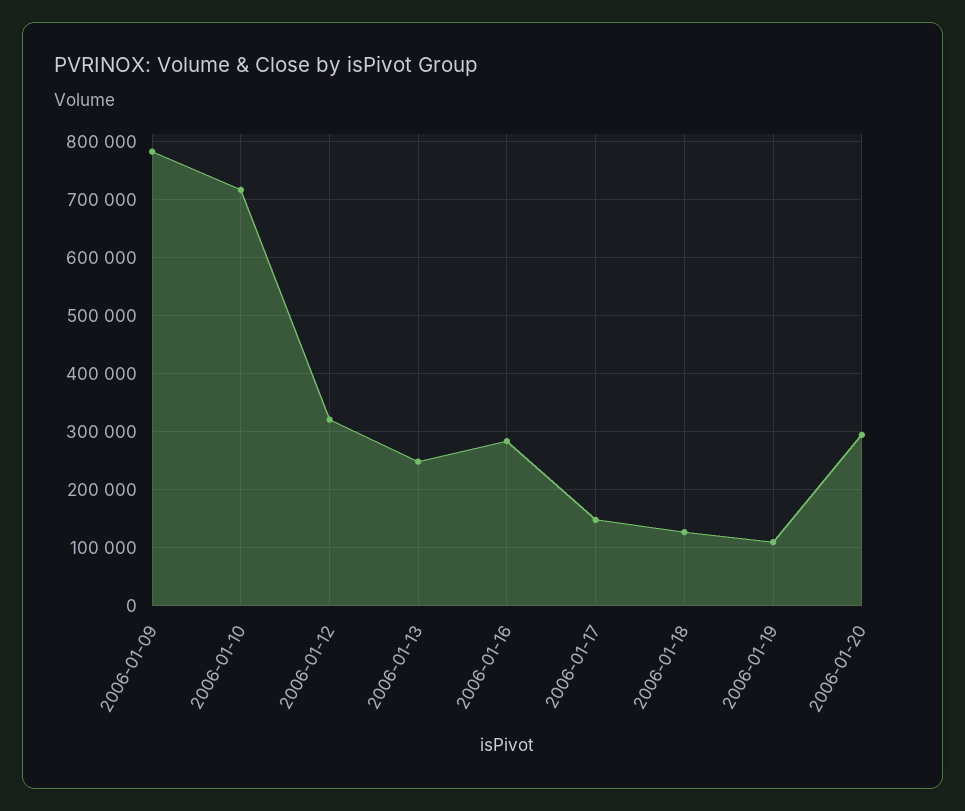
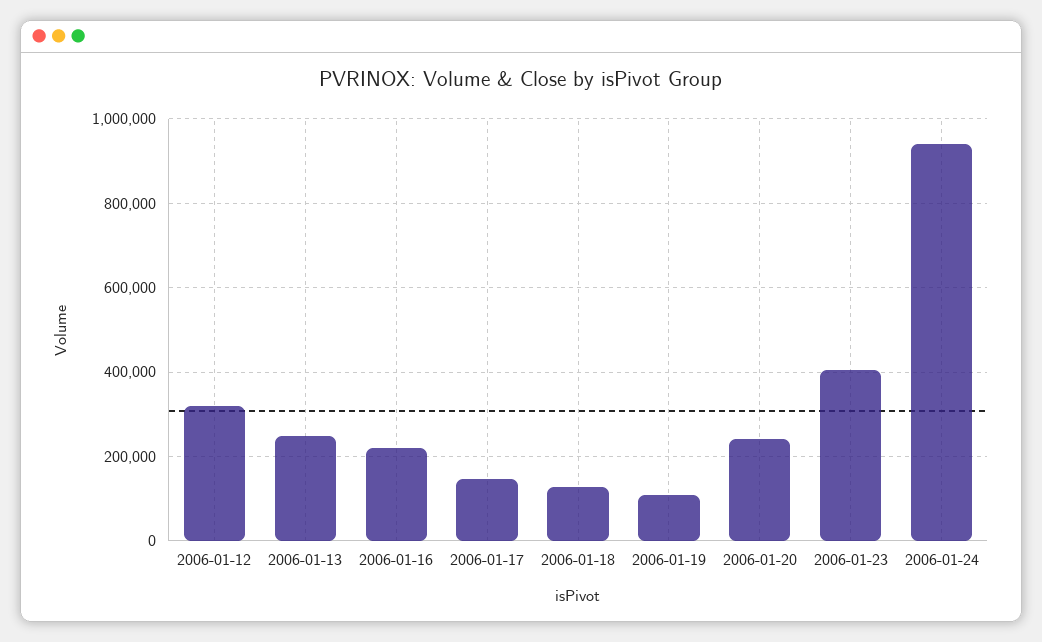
2006-01-09: 780000 -> none
2006-01-10: 720000 -> none
2006-01-16: 280000 -> 220000
2006-01-20: 300000 -> 240000
2006-01-23: none -> 400000
2006-01-24: none -> 940000

